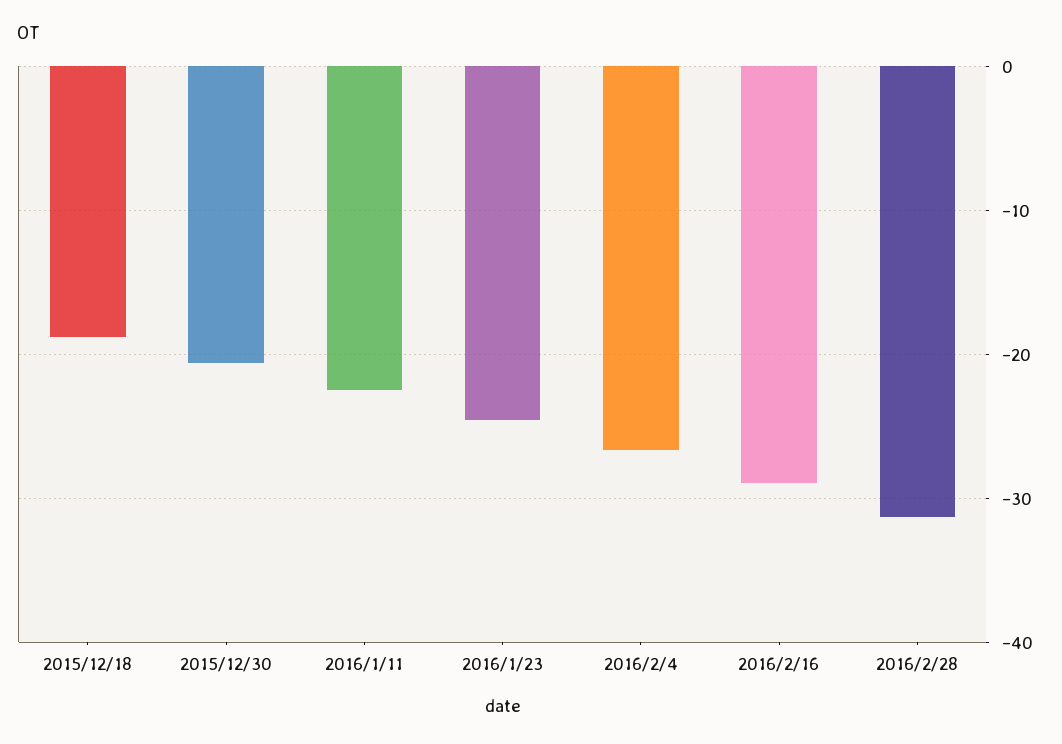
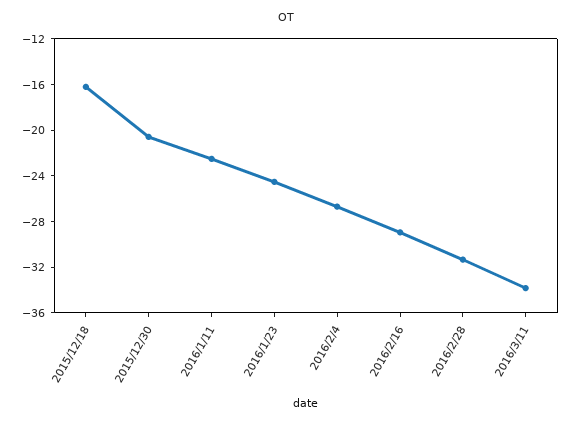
2015/12/18: -19 -> -16
2016/3/11: none -> -34

